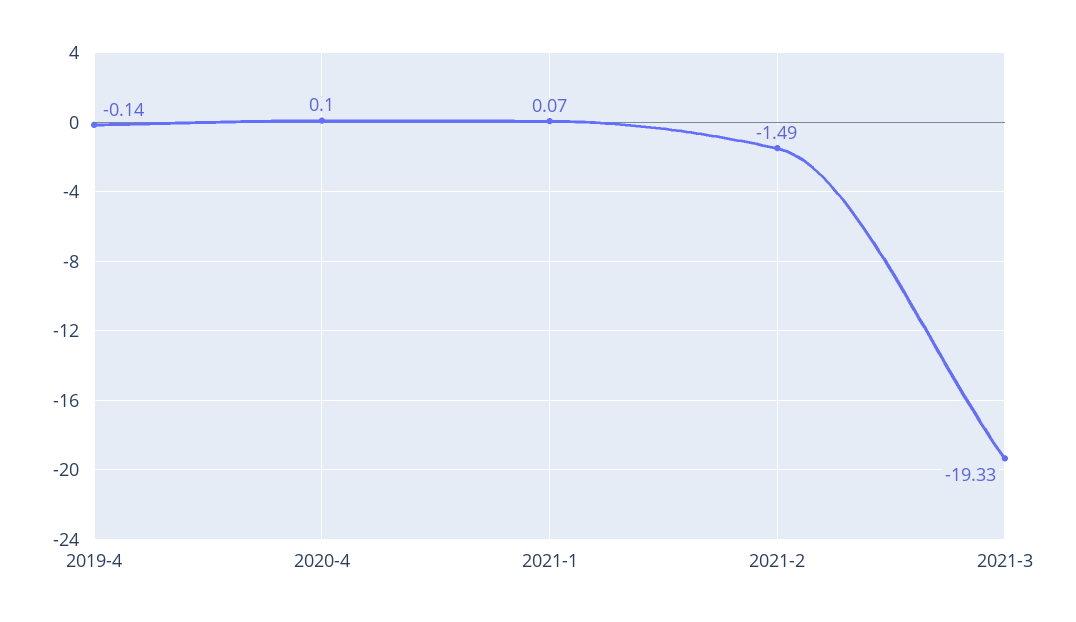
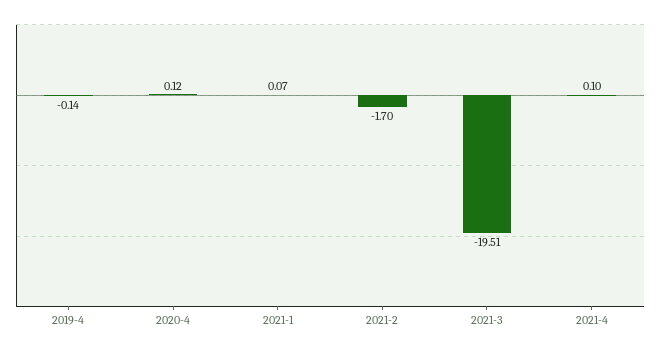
2020-4: 0.1 -> 0.12
2021-2: -1.49 -> -1.7
2021-3: -19.33 -> -19.51
2021-4: none -> 0.1

